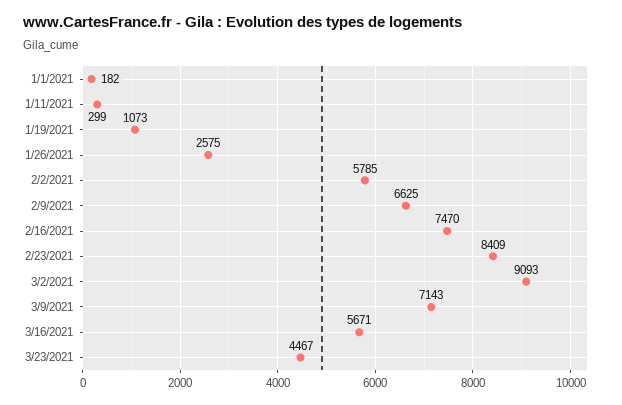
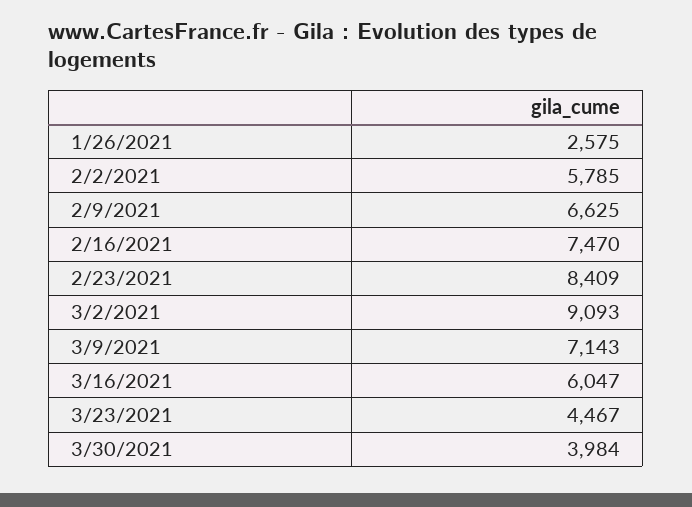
1/1/2021: 182 -> none
1/11/2021: 299 -> none
1/19/2021: 1073 -> none
3/16/2021: 5671 -> 6047
3/30/2021: none -> 3984

